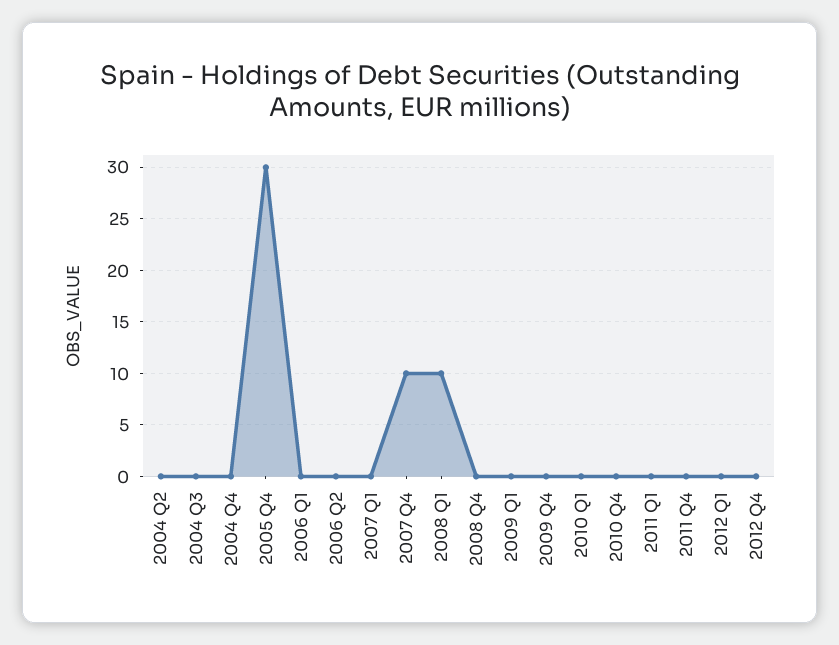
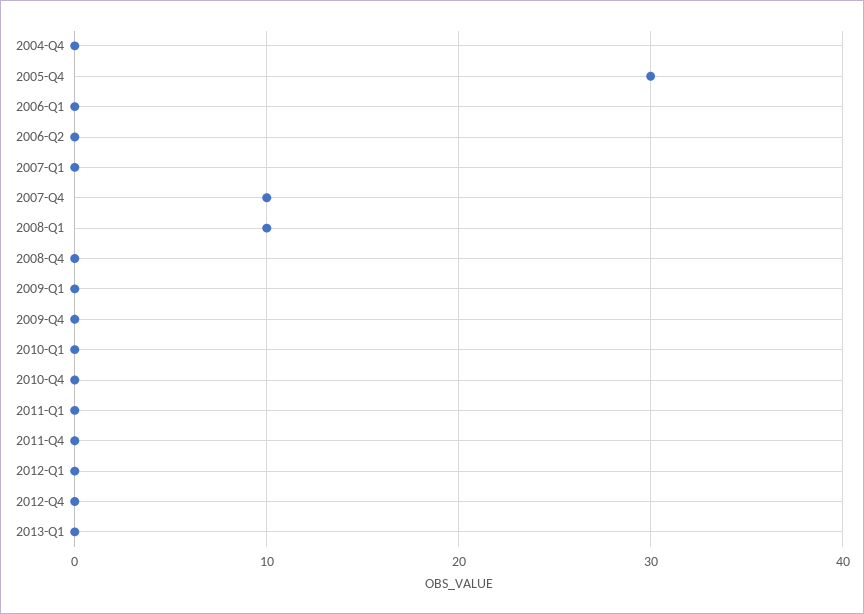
2004 Q2: 0 -> none
2004 Q3: 0 -> none
2013-Q1: none -> 0

